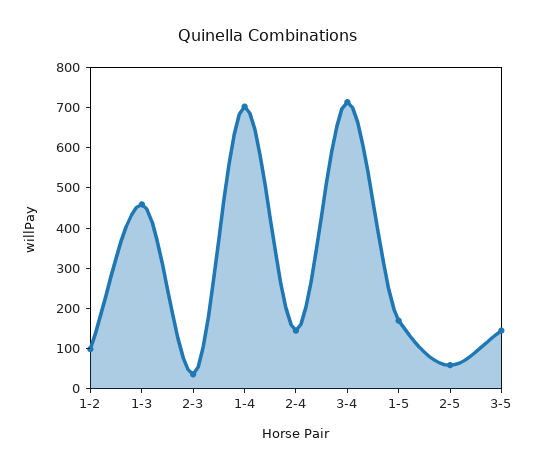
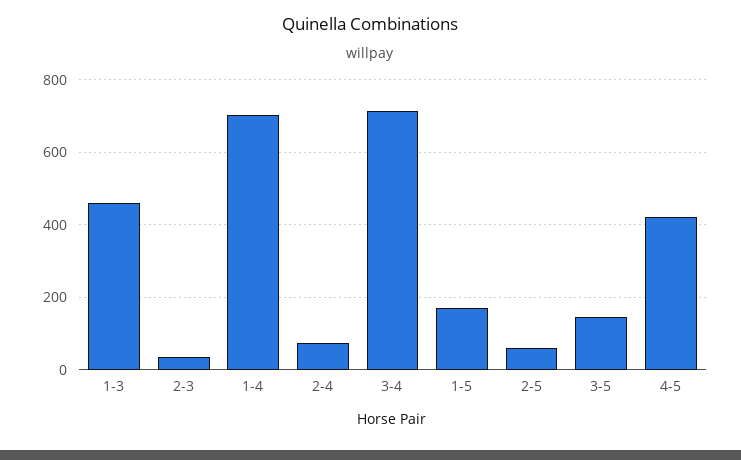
1-2: 100 -> none
2-4: 140 -> 80
4-5: none -> 420

